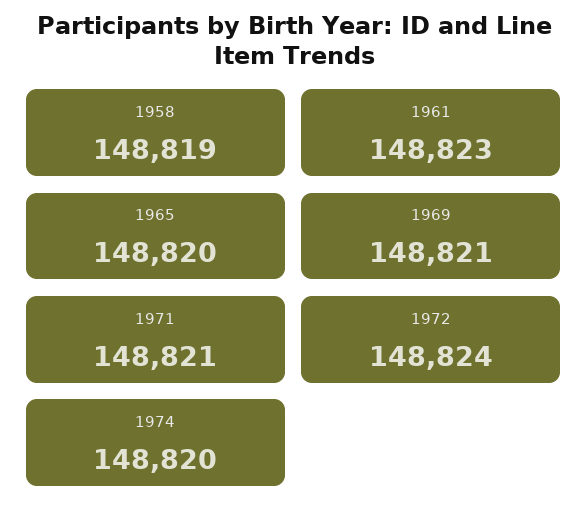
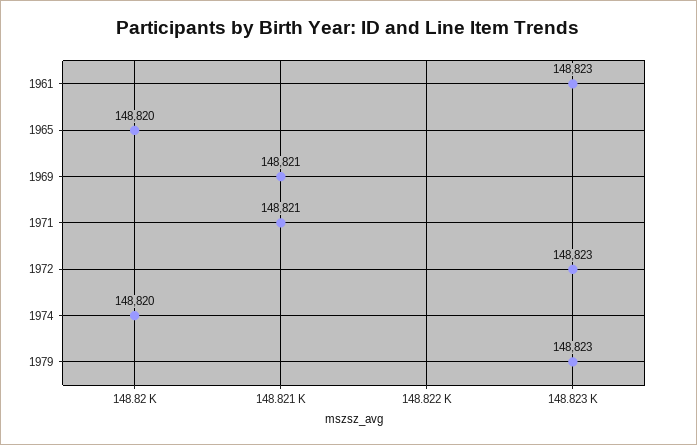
1958: 148819 -> none
1972: 148824 -> 148823
1979: none -> 148823

